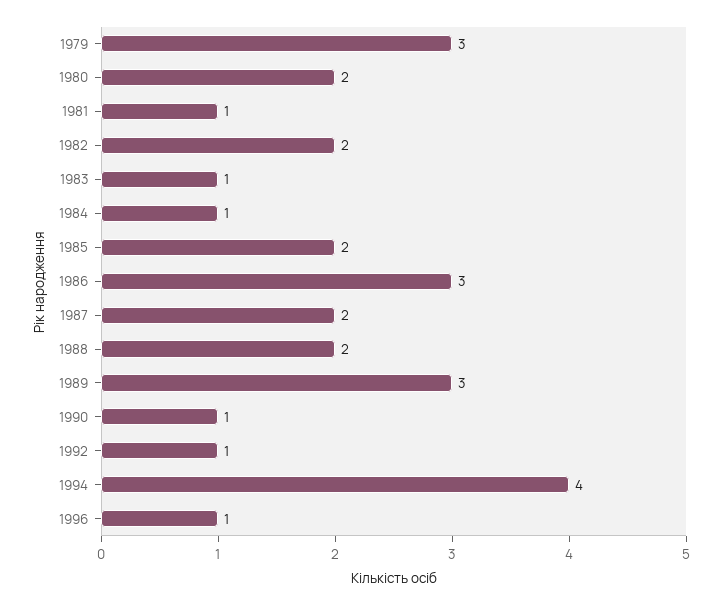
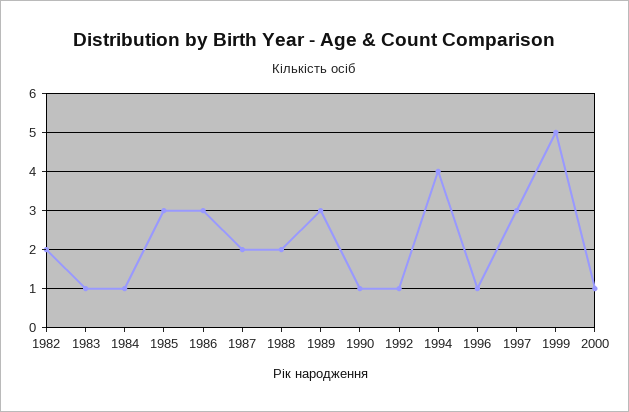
1979: 3 -> none
1980: 2 -> none
1981: 1 -> none
1985: 2 -> 3
1997: none -> 3
1999: none -> 5
2000: none -> 1

